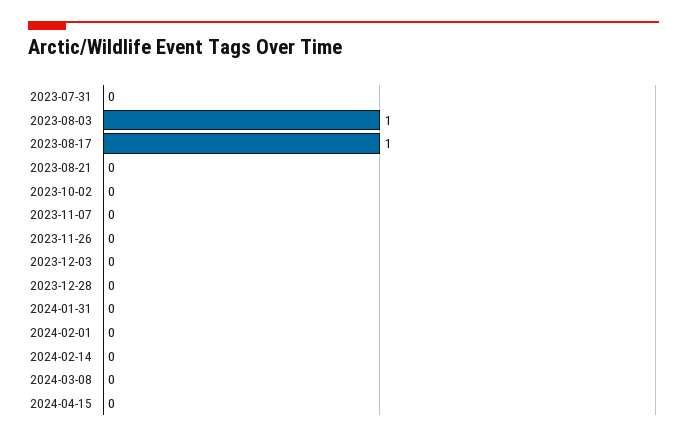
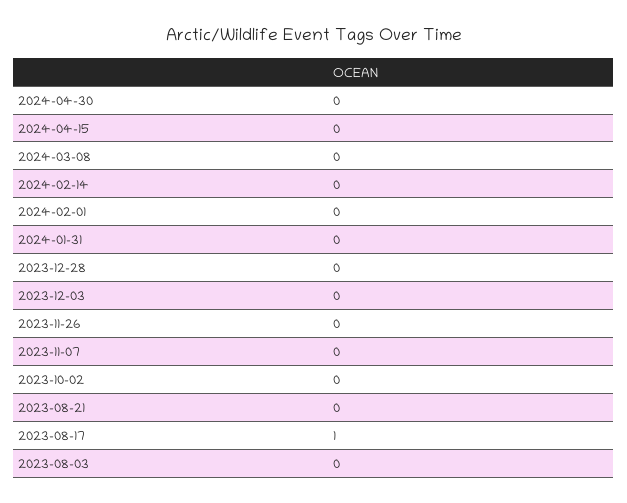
2023-07-31: 0 -> none
2023-08-03: 1 -> 0
2024-04-30: none -> 0

